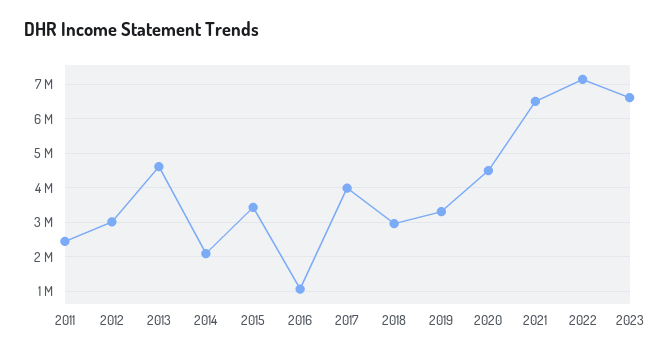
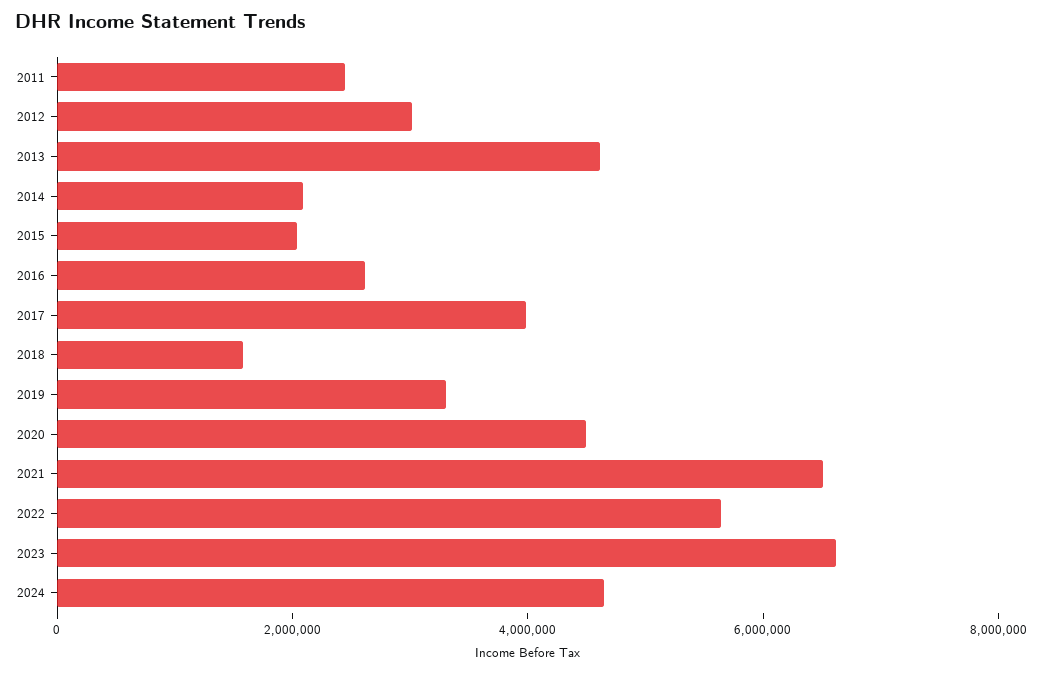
2015: 3400000 -> 2000000
2016: 1000000 -> 2500000
2018: 3000000 -> 1500000
2022: 7200000 -> 5500000
2024: none -> 4500000

